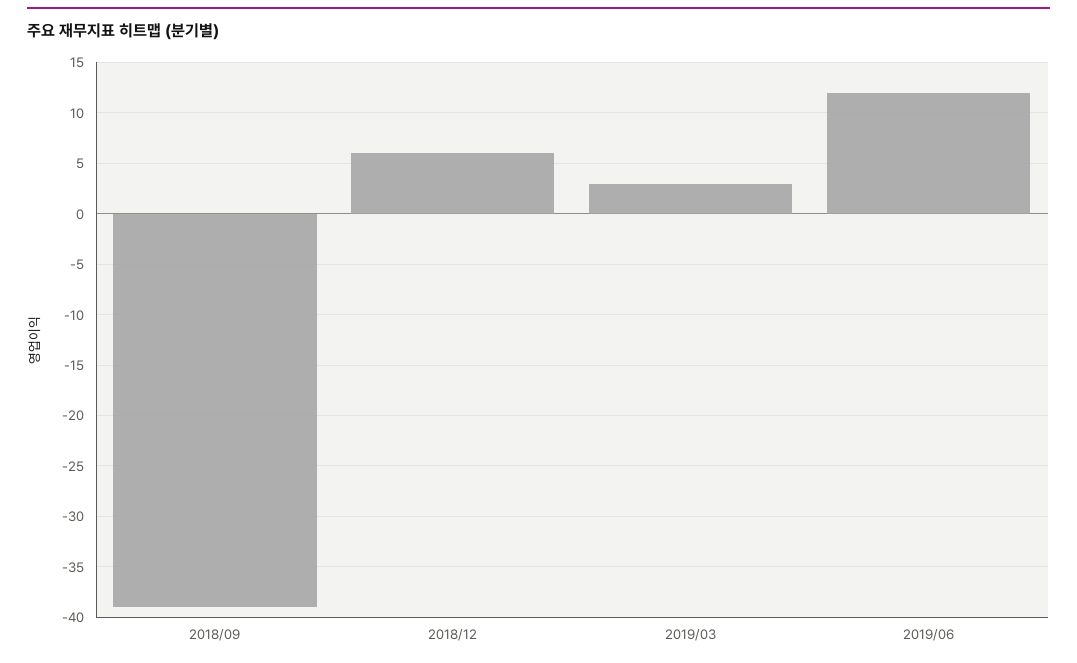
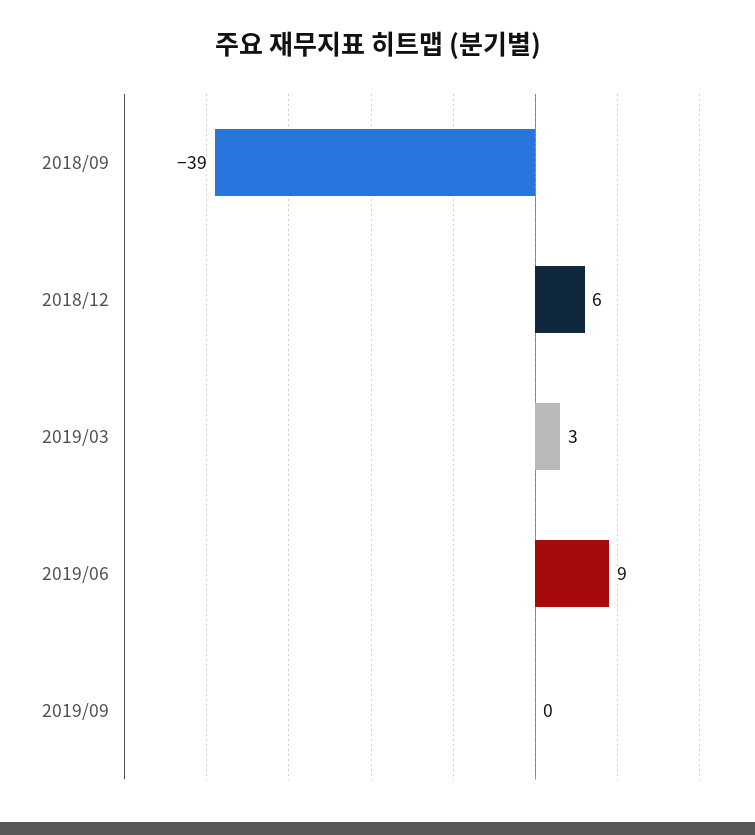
2019/06: 12 -> 9
2019/09: none -> 0

